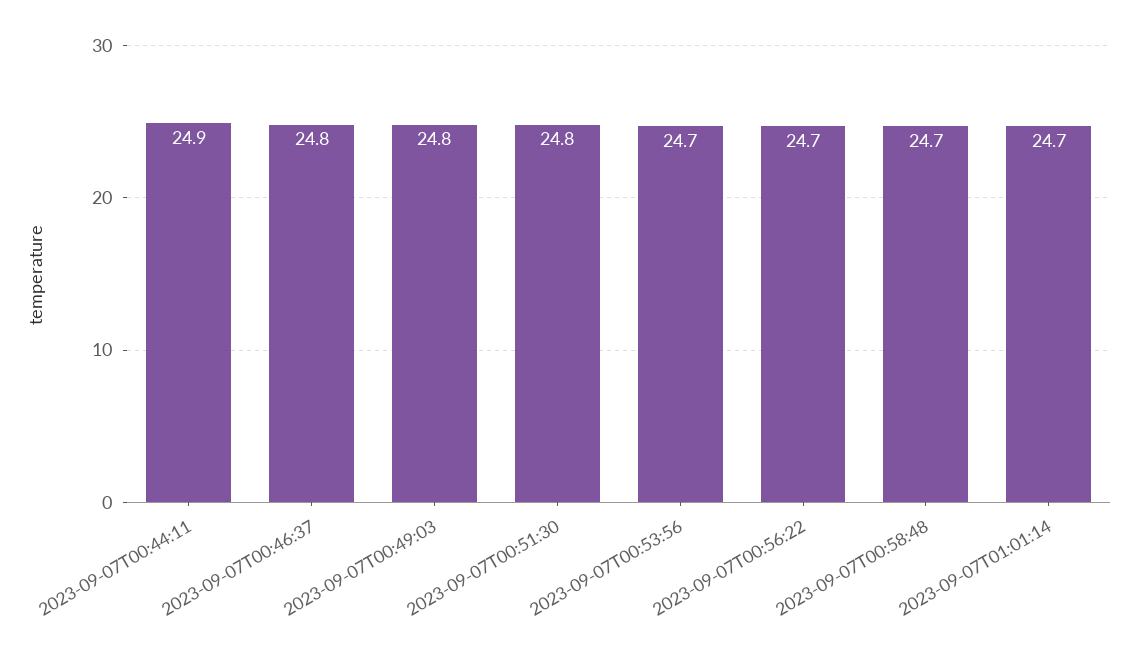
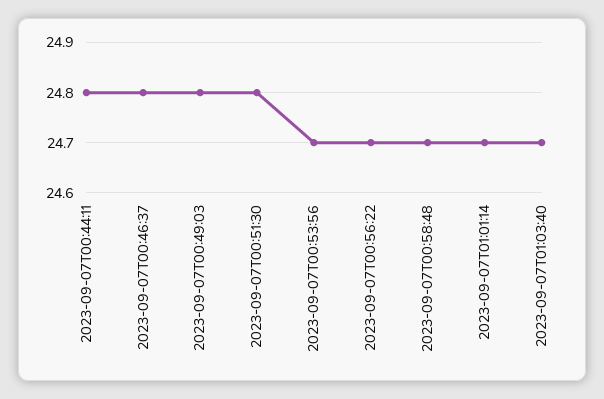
2023-09-07T00:44:11: 24.9 -> 24.8
2023-09-07T01:03:40: none -> 24.7

